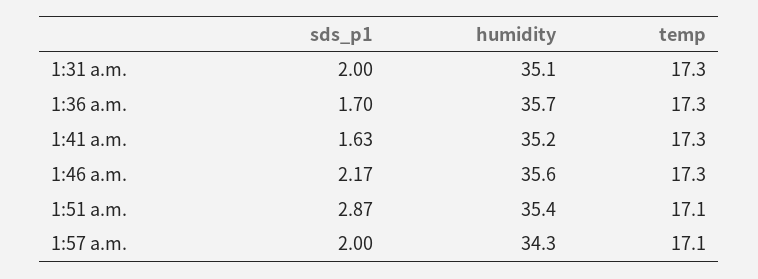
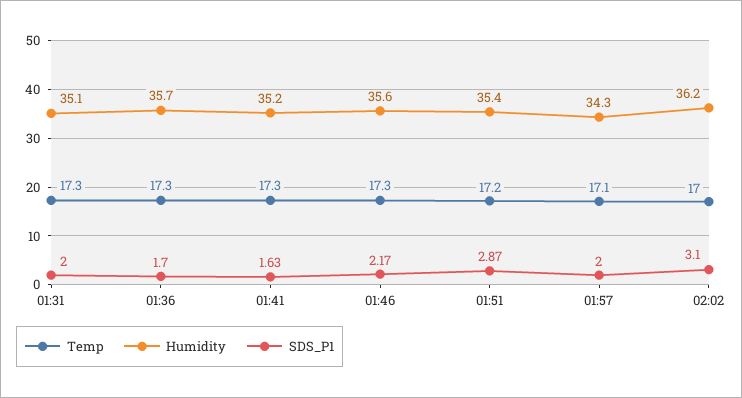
temp, 1:51 a.m.: 17.1 -> 17.2
temp, 02:02: none -> 17
humidity, 02:02: none -> 36.2
sds_p1, 02:02: none -> 3.1

